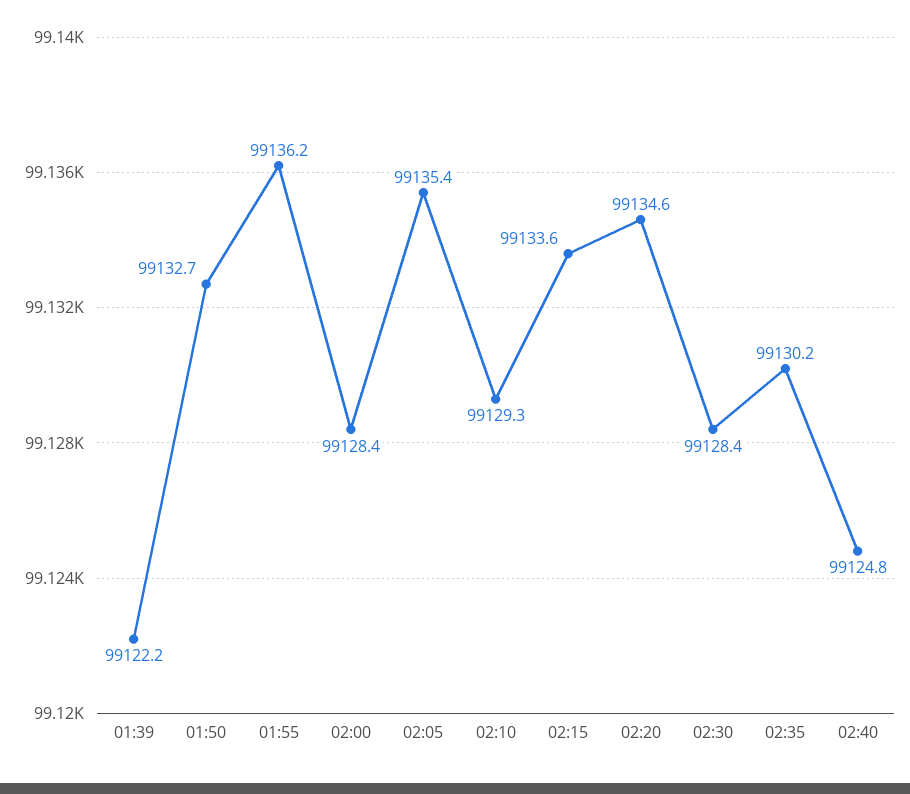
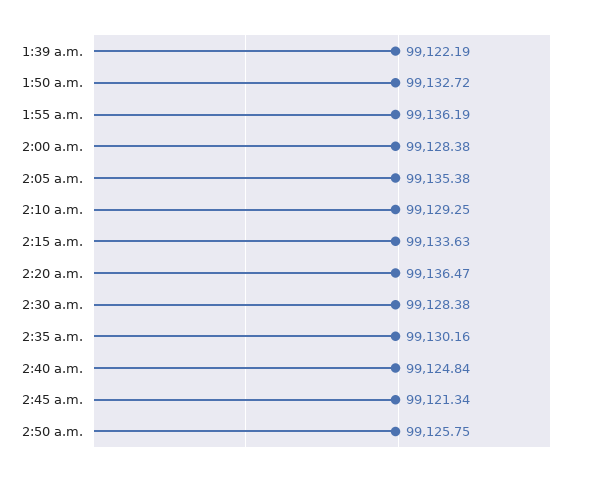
02:20: 99134.6 -> 99136.47
2:45 a.m.: none -> 99121.34
2:50 a.m.: none -> 99125.75

